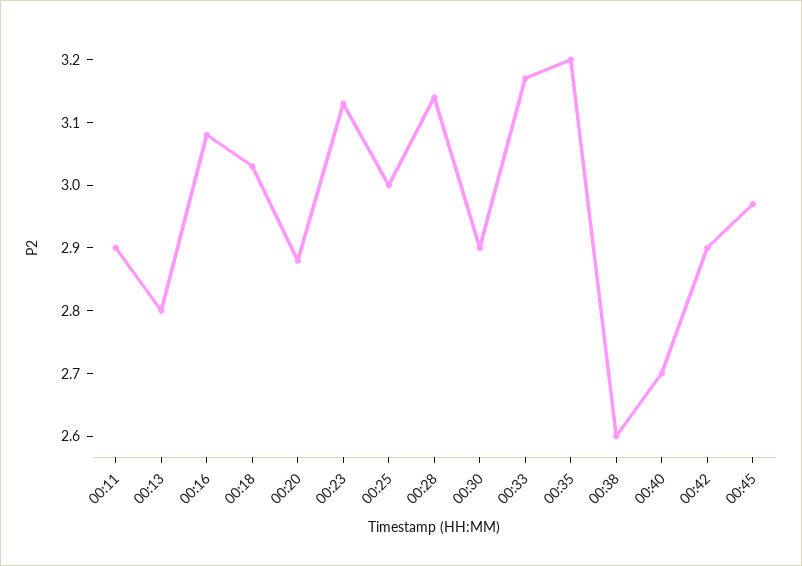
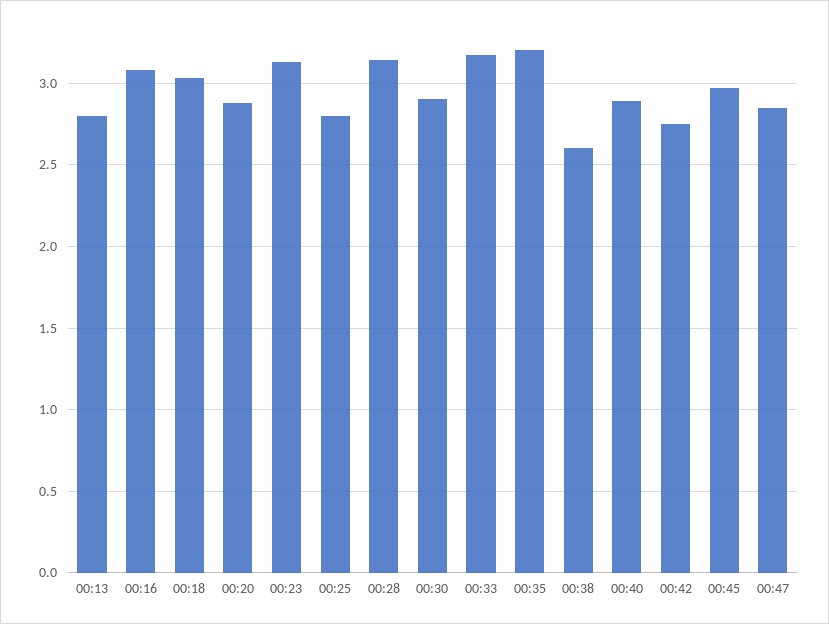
00:11: 2.9 -> none
00:25: 3 -> 2.8
00:40: 2.7 -> 2.9
00:42: 2.9 -> 2.75
00:47: none -> 2.85

